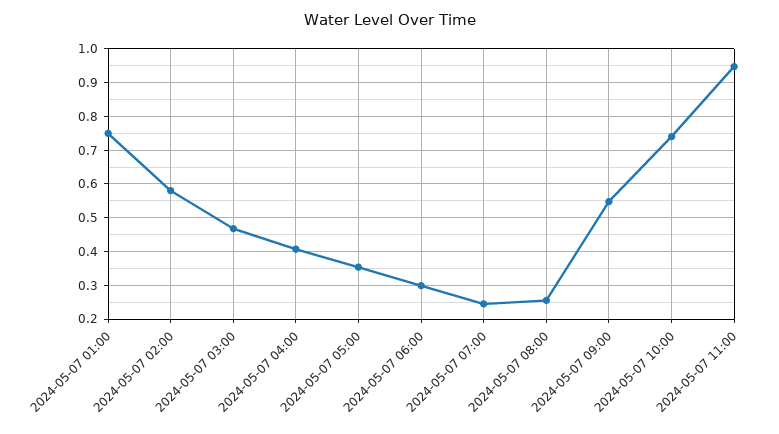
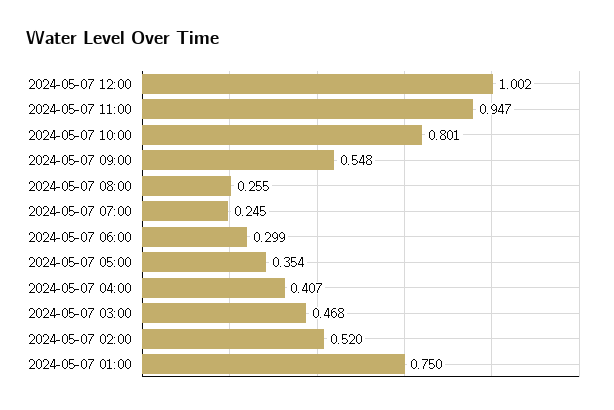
2024-05-07 02:00: 0.58 -> 0.52
2024-05-07 10:00: 0.74 -> 0.801
2024-05-07 12:00: none -> 1.002

